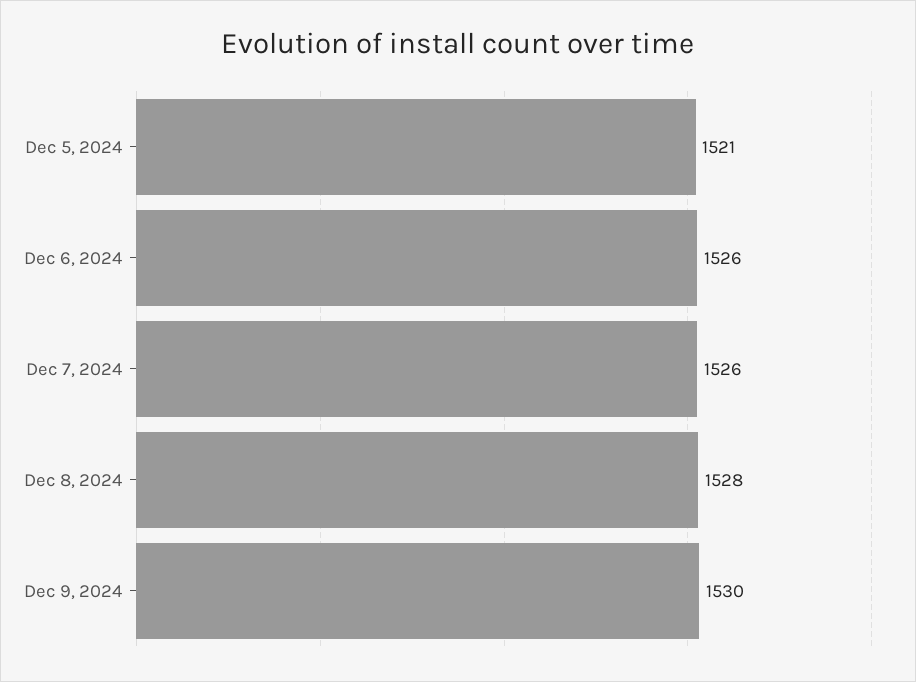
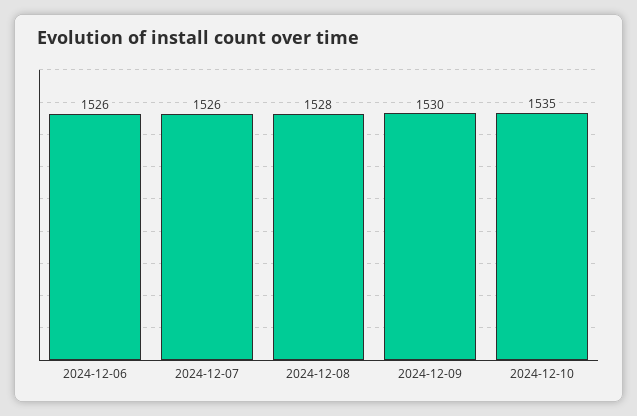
Dec 5, 2024: 1521 -> none
2024-12-10: none -> 1535

